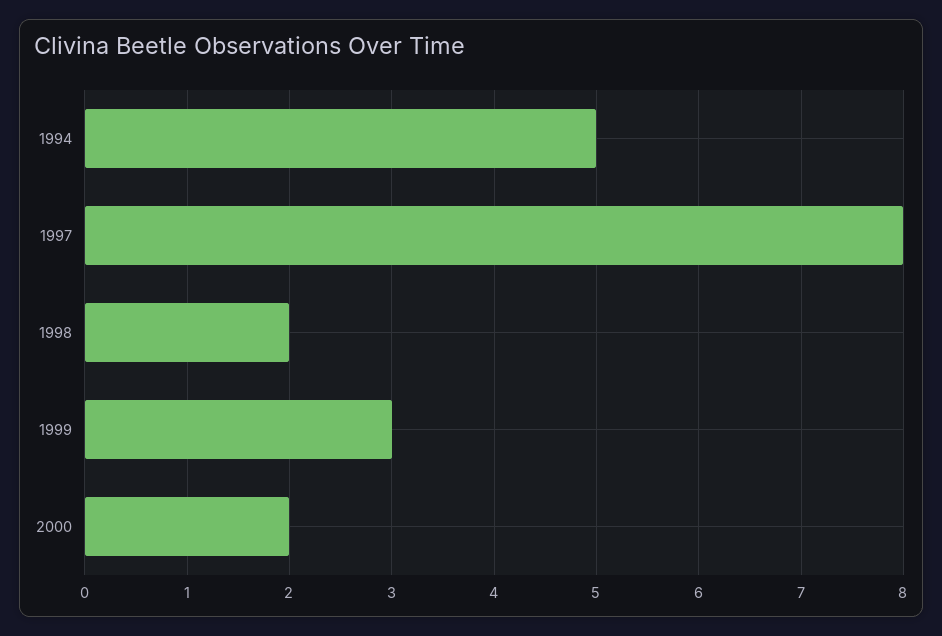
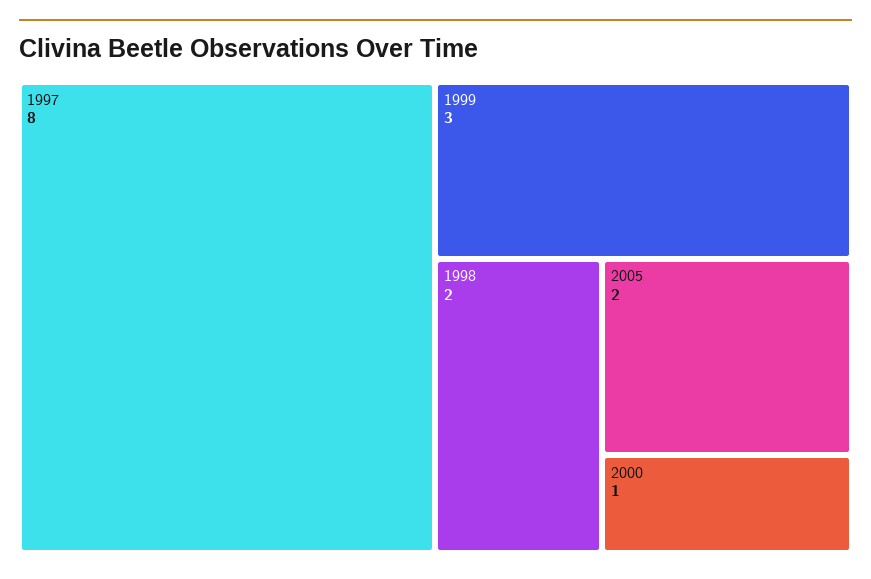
1994: 5 -> none
2000: 2 -> 1
2005: none -> 2

